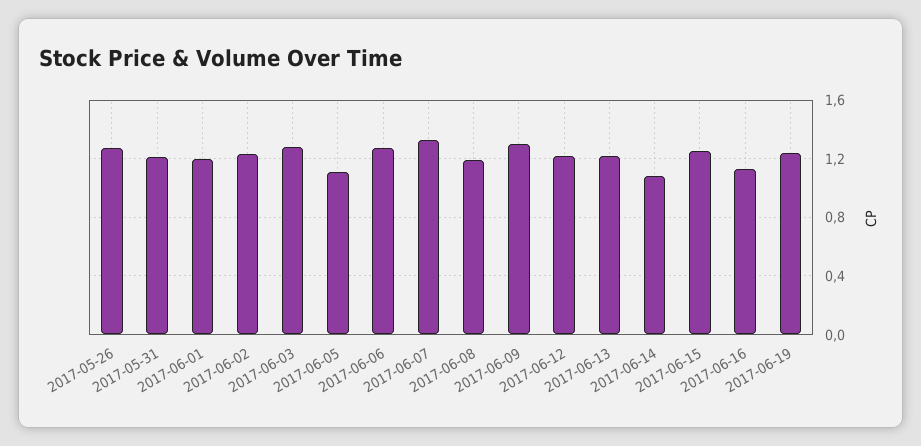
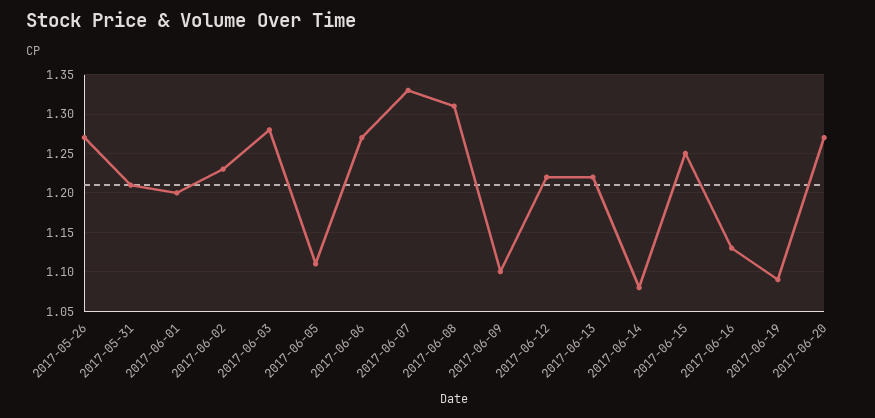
2017-06-08: 1.2 -> 1.31
2017-06-09: 1.3 -> 1.1
2017-06-19: 1.25 -> 1.09
2017-06-20: none -> 1.27

